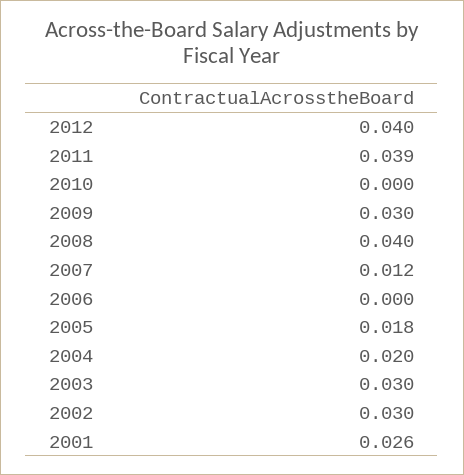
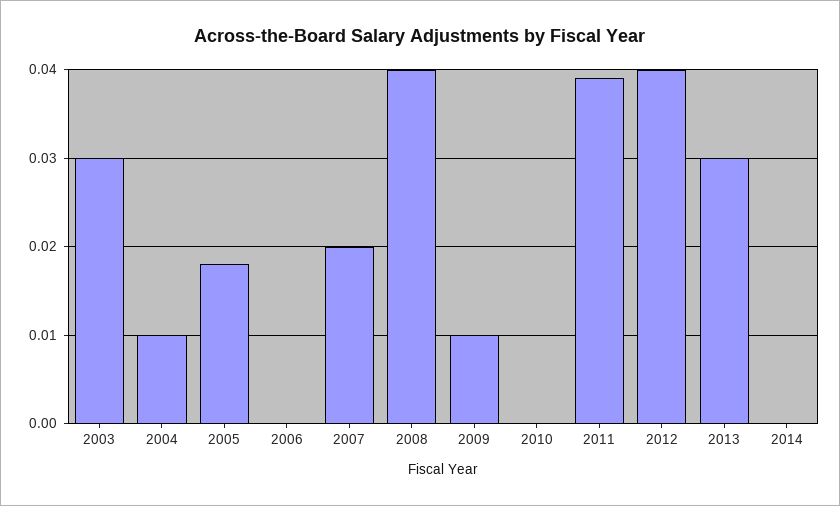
2009: 0.03 -> 0.01
2007: 0.012 -> 0.02
2004: 0.02 -> 0.01
2002: 0.03 -> none
2001: 0.026 -> none
2013: none -> 0.03
2014: none -> 0

